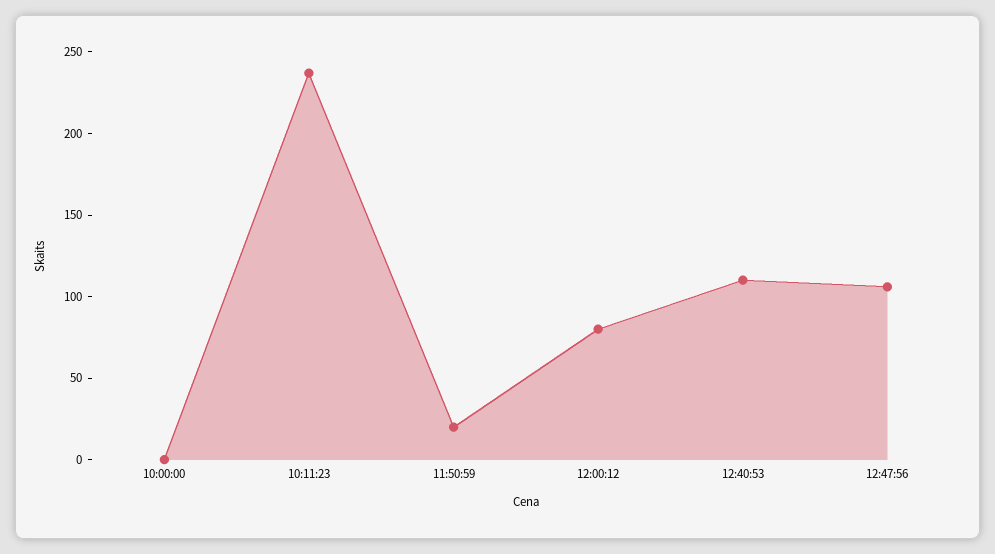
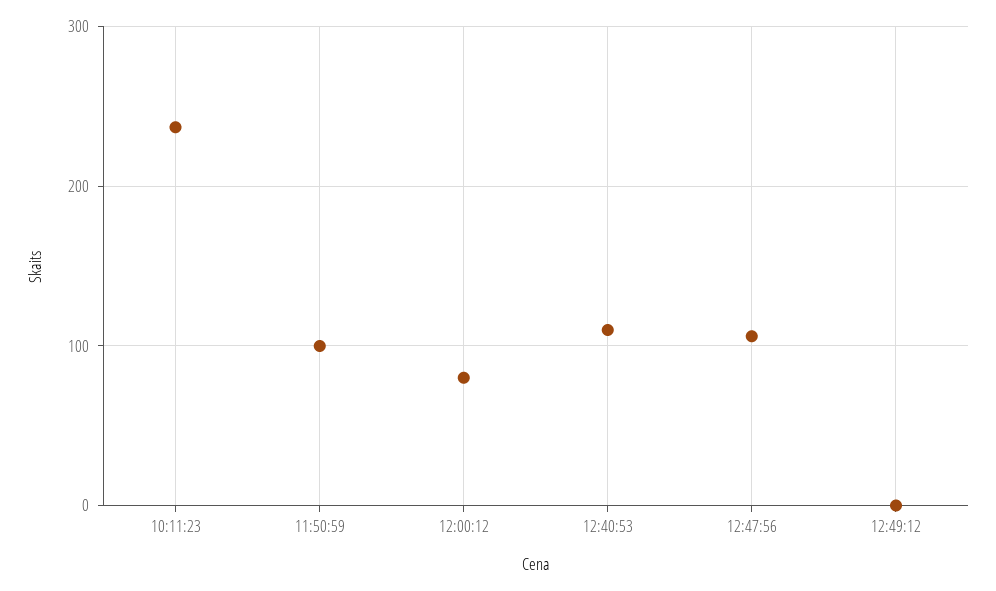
10:00:00: 0 -> none
11:50:59: 20 -> 100
12:49:12: none -> 0

